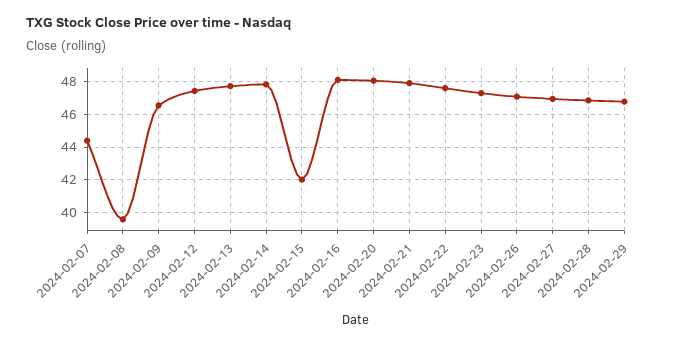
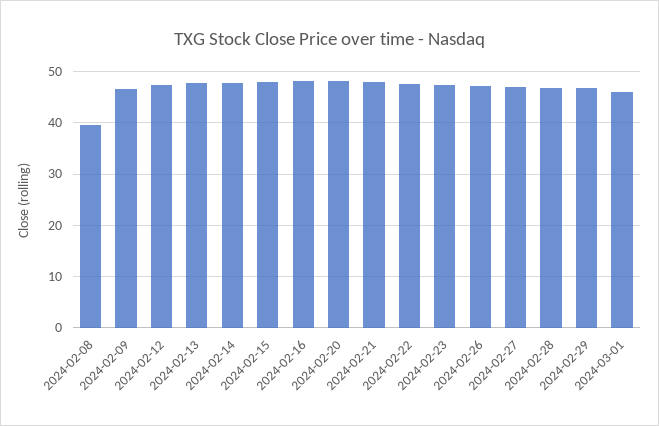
2024-02-07: 44.5 -> none
2024-02-15: 42 -> 48
2024-03-01: none -> 46

